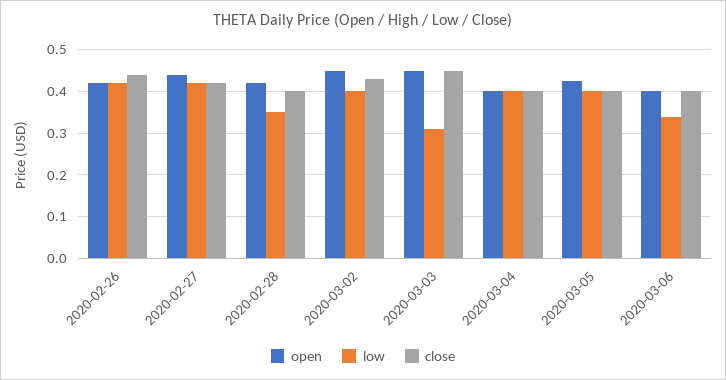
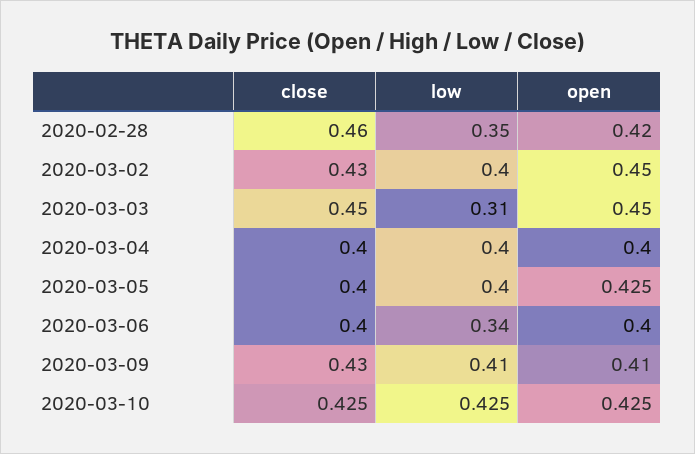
open, 2020-02-26: 0.42 -> none
low, 2020-02-26: 0.42 -> none
close, 2020-02-26: 0.44 -> none
open, 2020-02-27: 0.44 -> none
low, 2020-02-27: 0.42 -> none
close, 2020-02-27: 0.42 -> none
close, 2020-02-28: 0.4 -> 0.46
close, 2020-03-09: none -> 0.43
low, 2020-03-09: none -> 0.41
open, 2020-03-09: none -> 0.41
close, 2020-03-10: none -> 0.425
low, 2020-03-10: none -> 0.425
open, 2020-03-10: none -> 0.425

